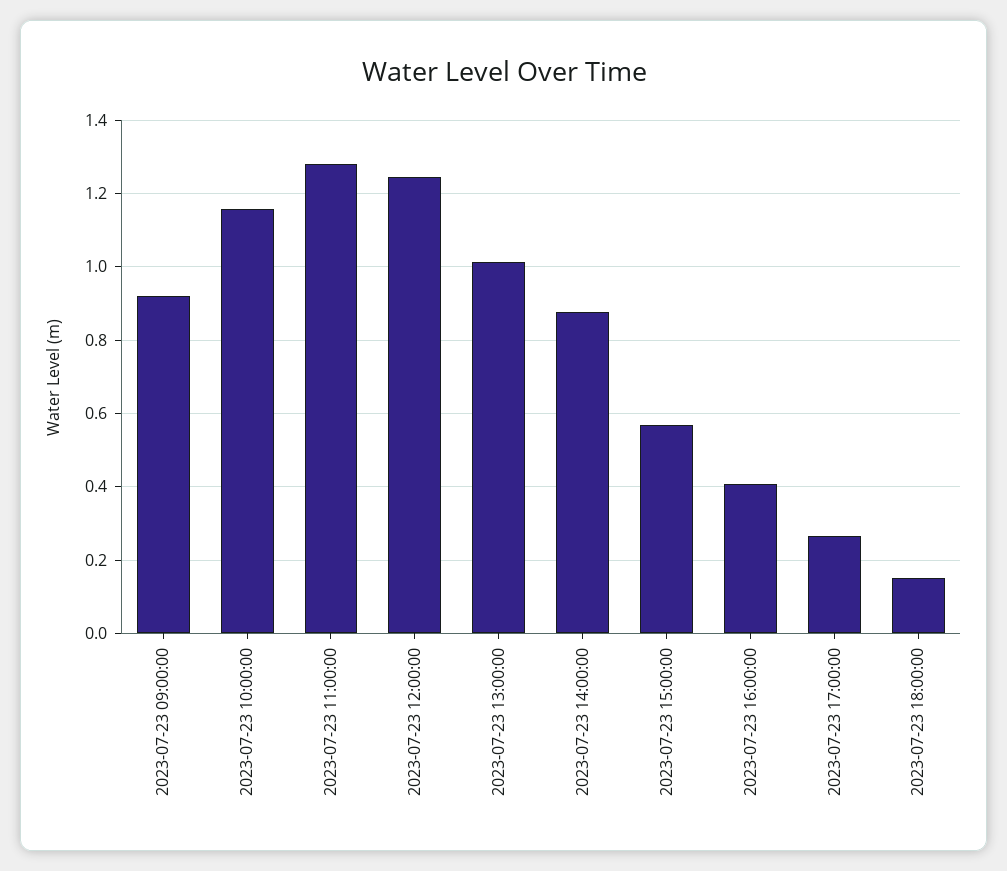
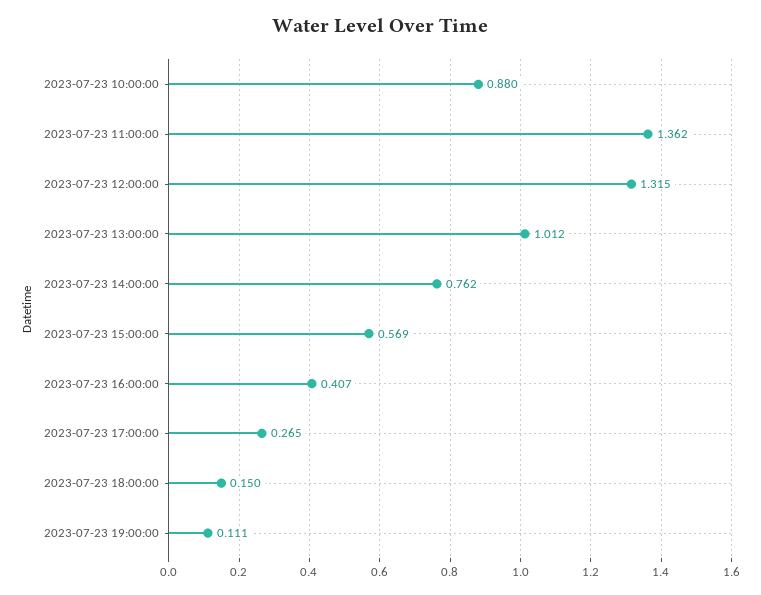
2023-07-23 09:00:00: 0.92 -> none
2023-07-23 10:00:00: 1.16 -> 0.88
2023-07-23 11:00:00: 1.28 -> 1.362
2023-07-23 12:00:00: 1.24 -> 1.315
2023-07-23 14:00:00: 0.88 -> 0.762
2023-07-23 19:00:00: none -> 0.111

